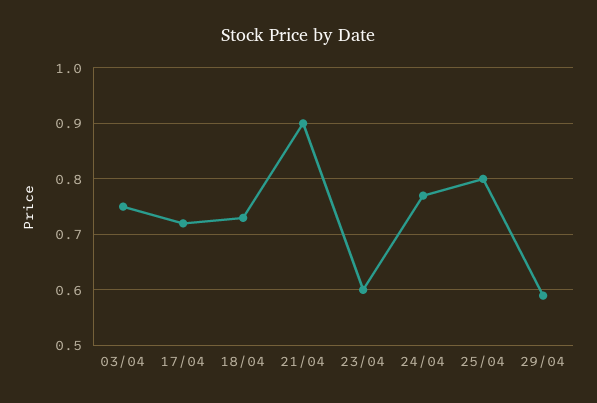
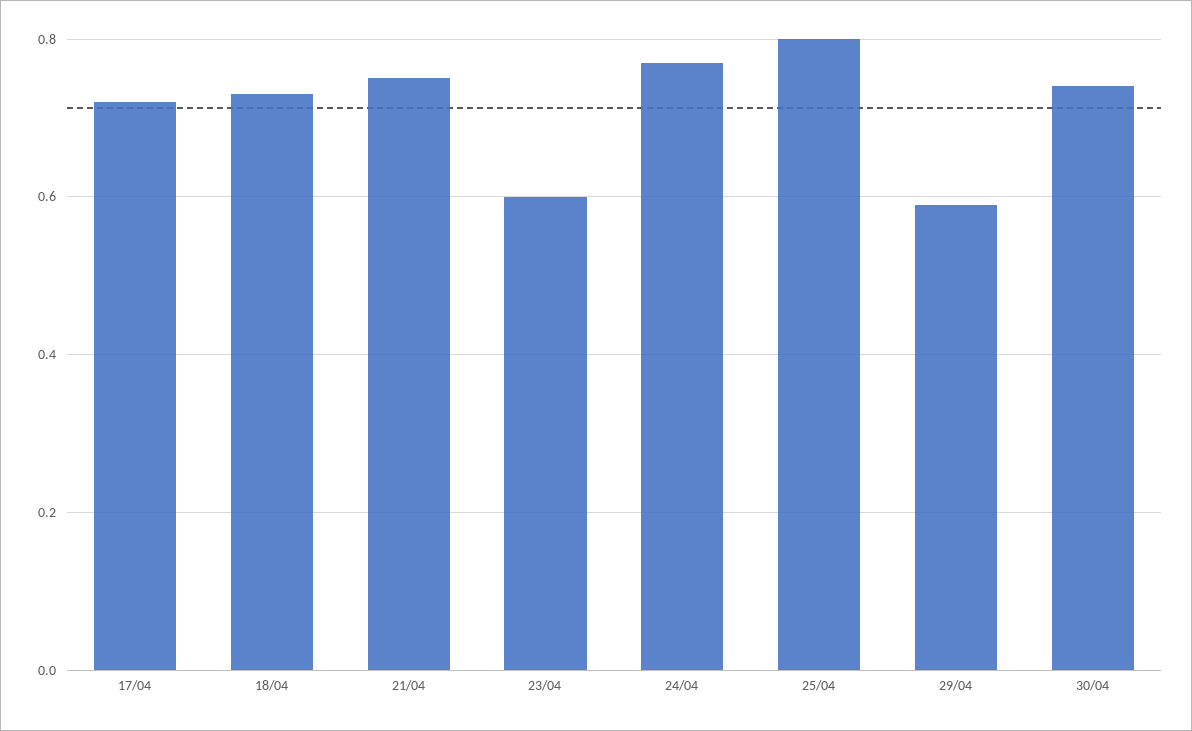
03/04: 0.75 -> none
21/04: 0.9 -> 0.75
30/04: none -> 0.75

